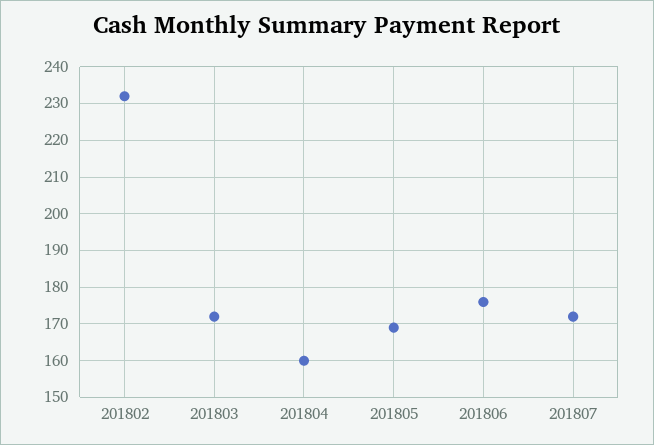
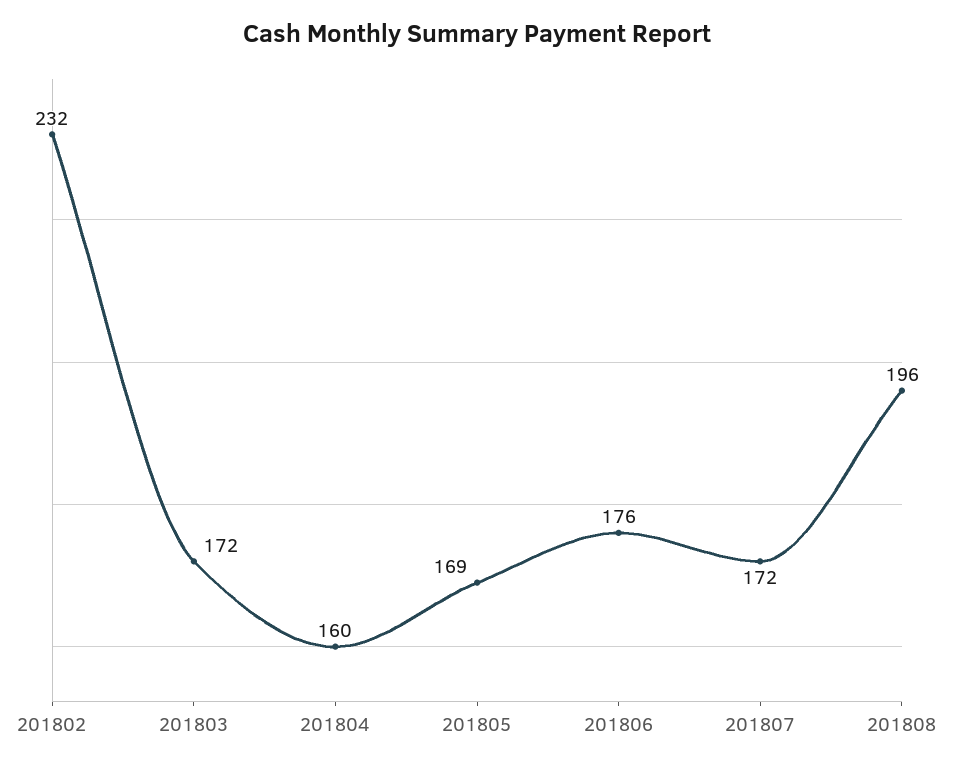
201808: none -> 196

